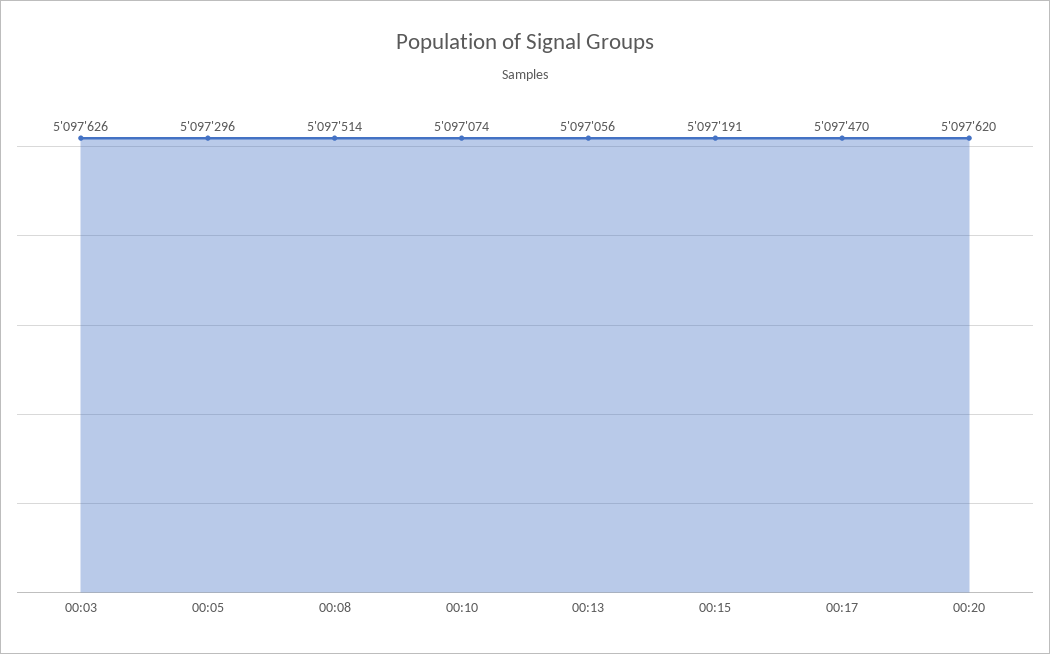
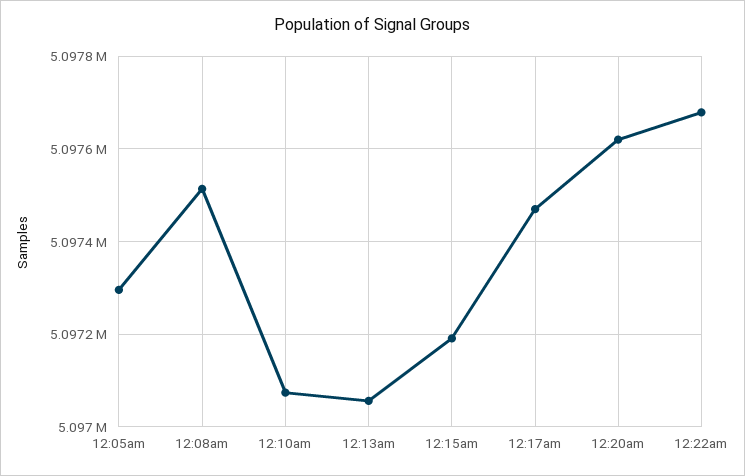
00:03: 5097626 -> none
12:22am: none -> 5097680

